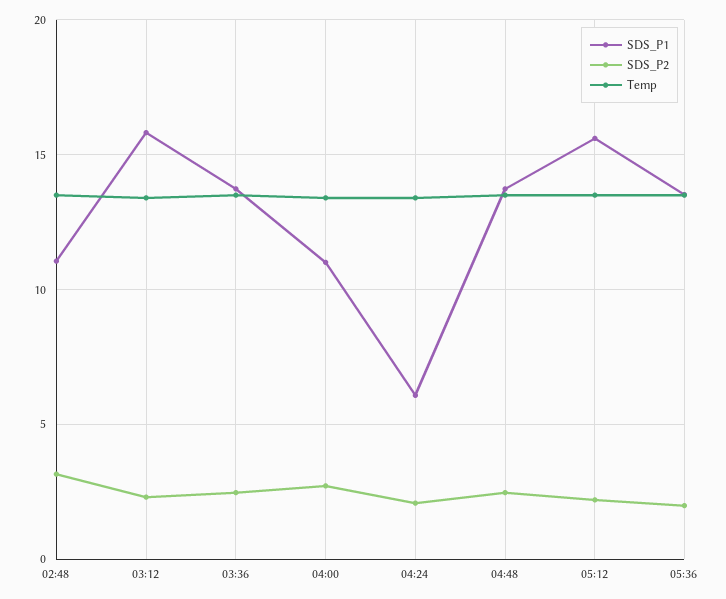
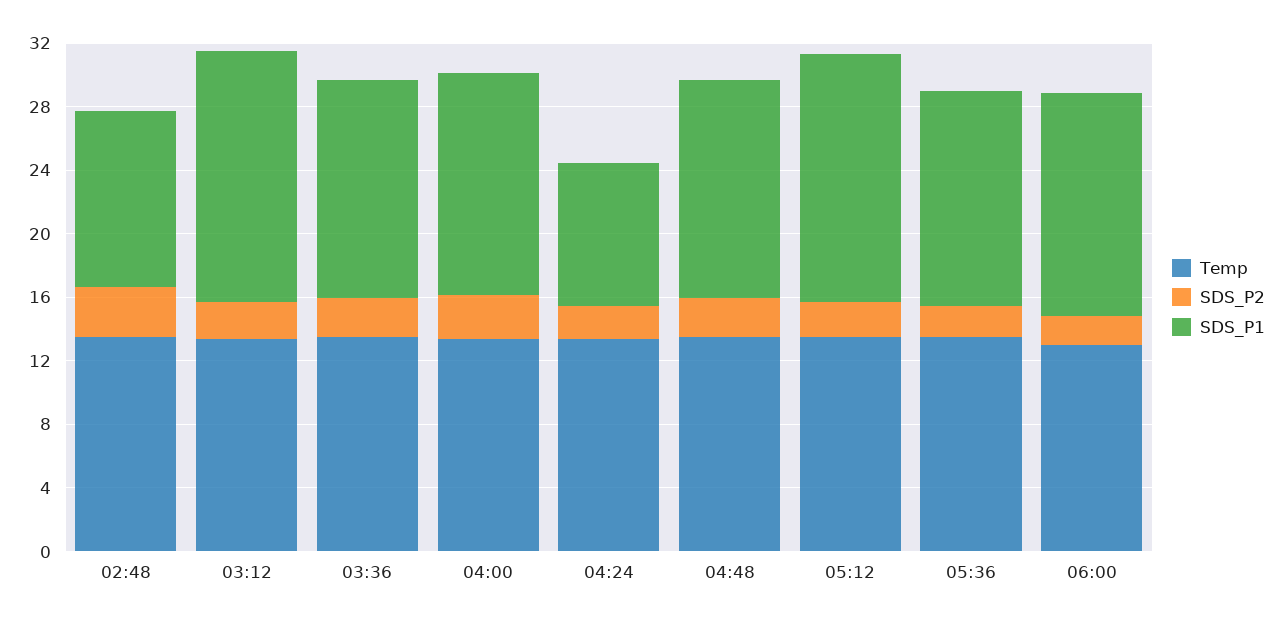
SDS_P1, 04:00: 11 -> 14
SDS_P1, 04:24: 6 -> 9
Temp, 06:00: none -> 13
SDS_P2, 06:00: none -> 2
SDS_P1, 06:00: none -> 14

